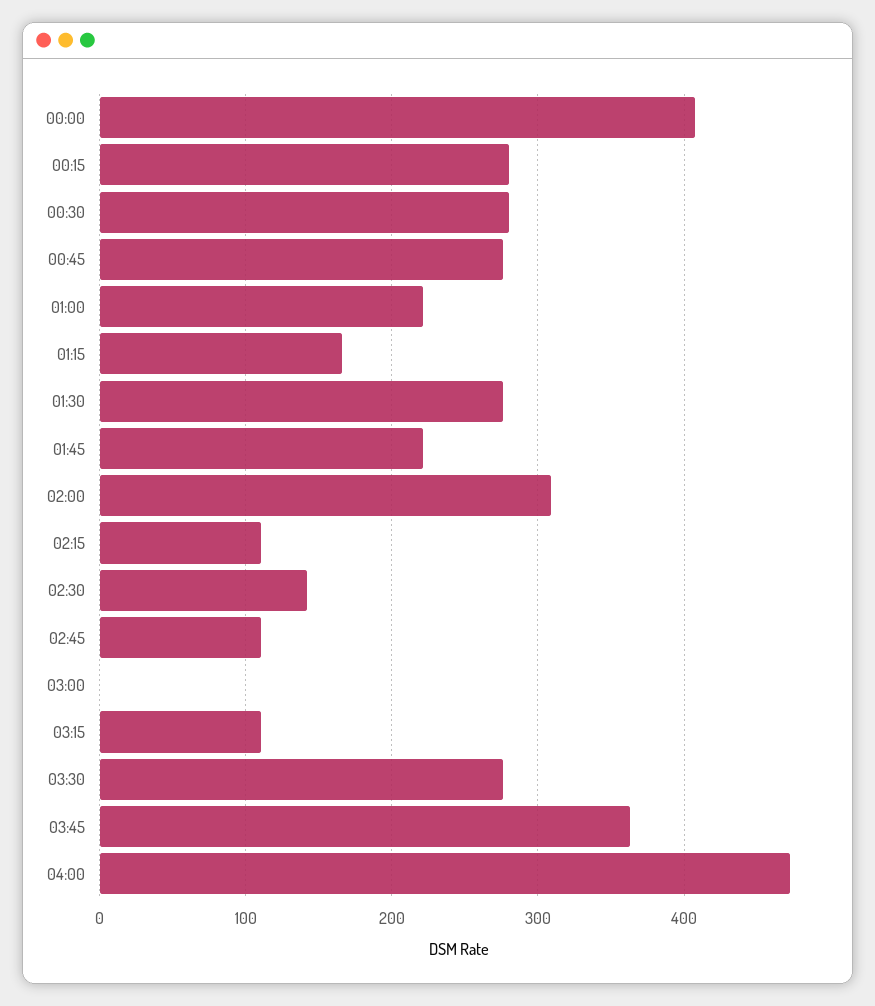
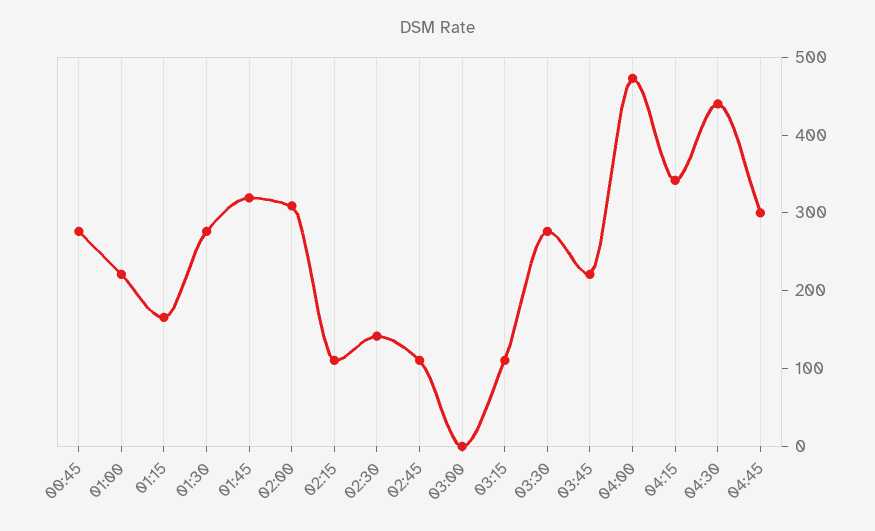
00:00: 410 -> none
00:15: 280 -> none
00:30: 280 -> none
01:45: 220 -> 320
03:45: 360 -> 220
04:15: none -> 340
04:30: none -> 440
04:45: none -> 300

